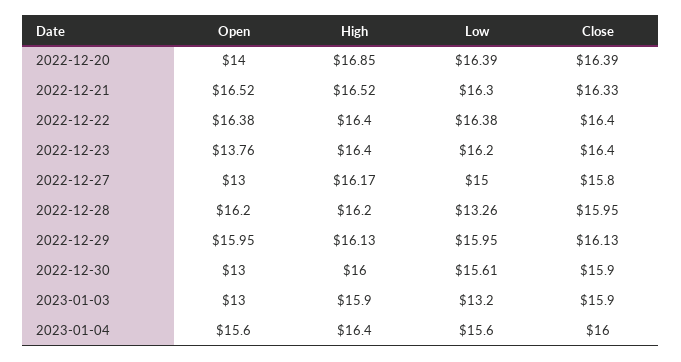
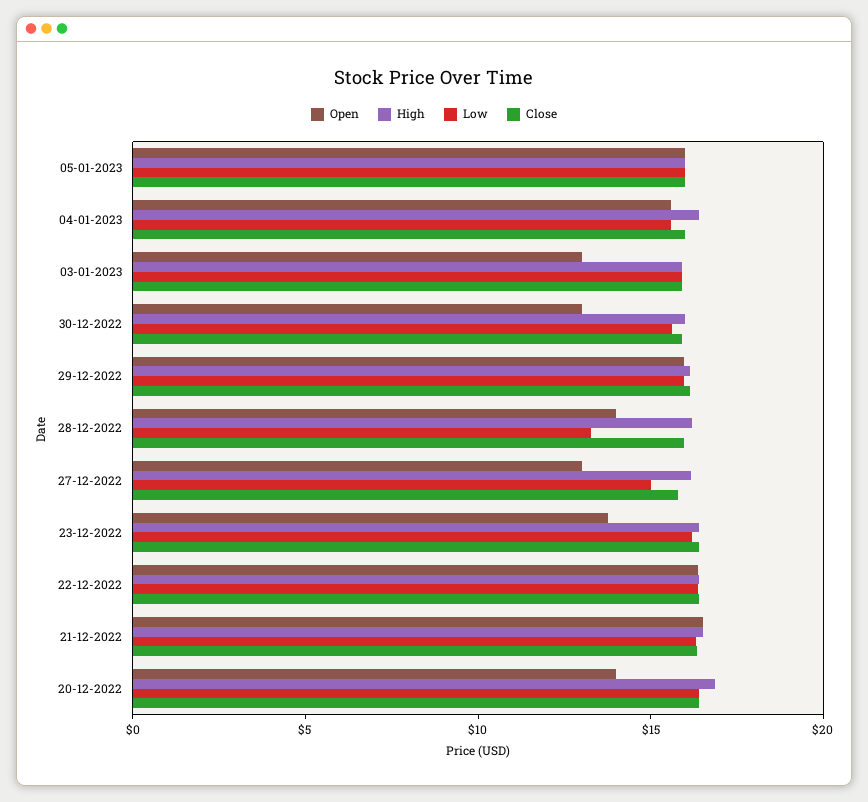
Open, 2022-12-28: 16.2 -> 14
Low, 2023-01-03: 13.2 -> 16
Open, 05-01-2023: none -> 16
High, 05-01-2023: none -> 16
Low, 05-01-2023: none -> 16
Close, 05-01-2023: none -> 16

